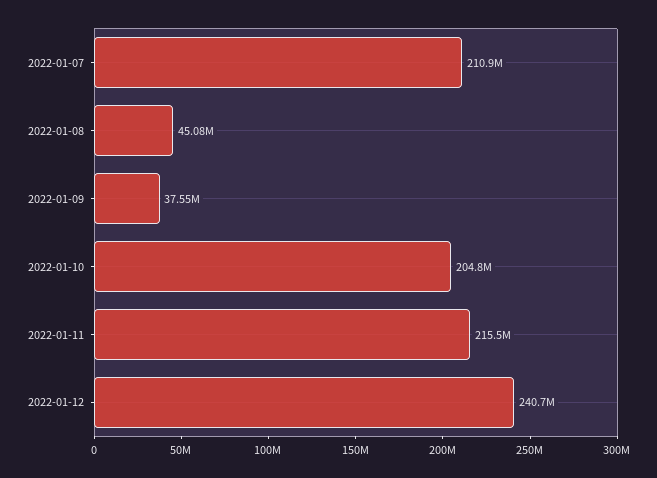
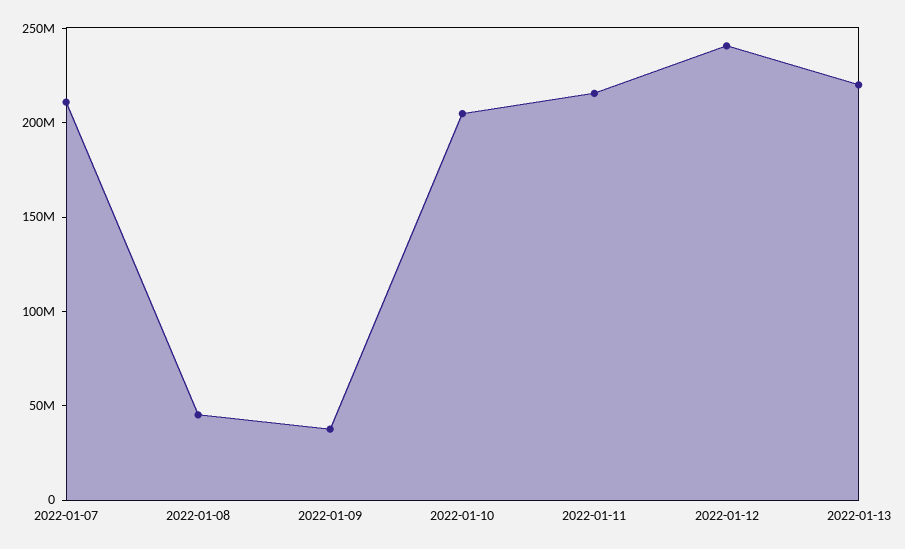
2022-01-13: none -> 220000000

